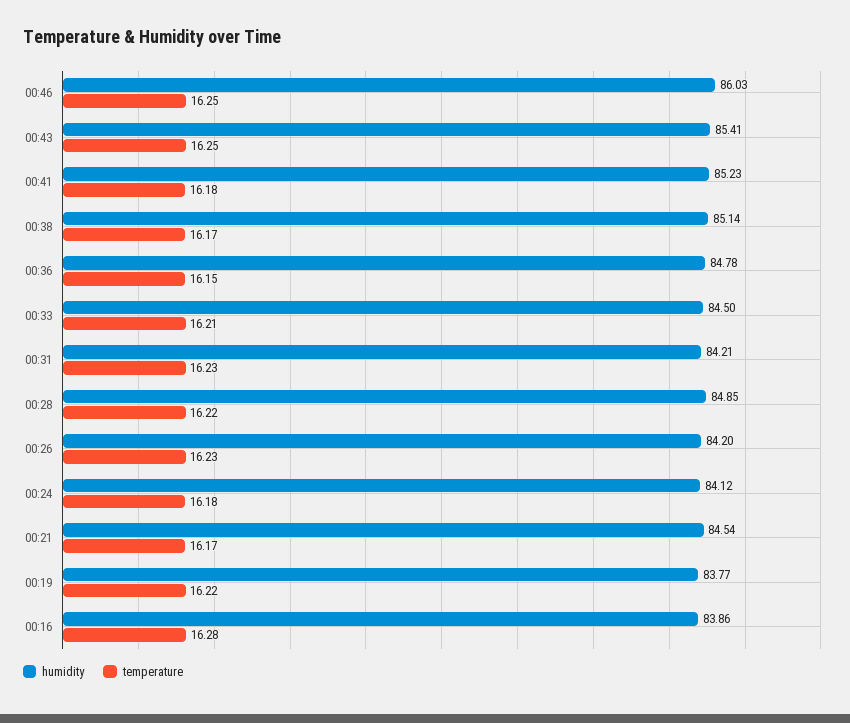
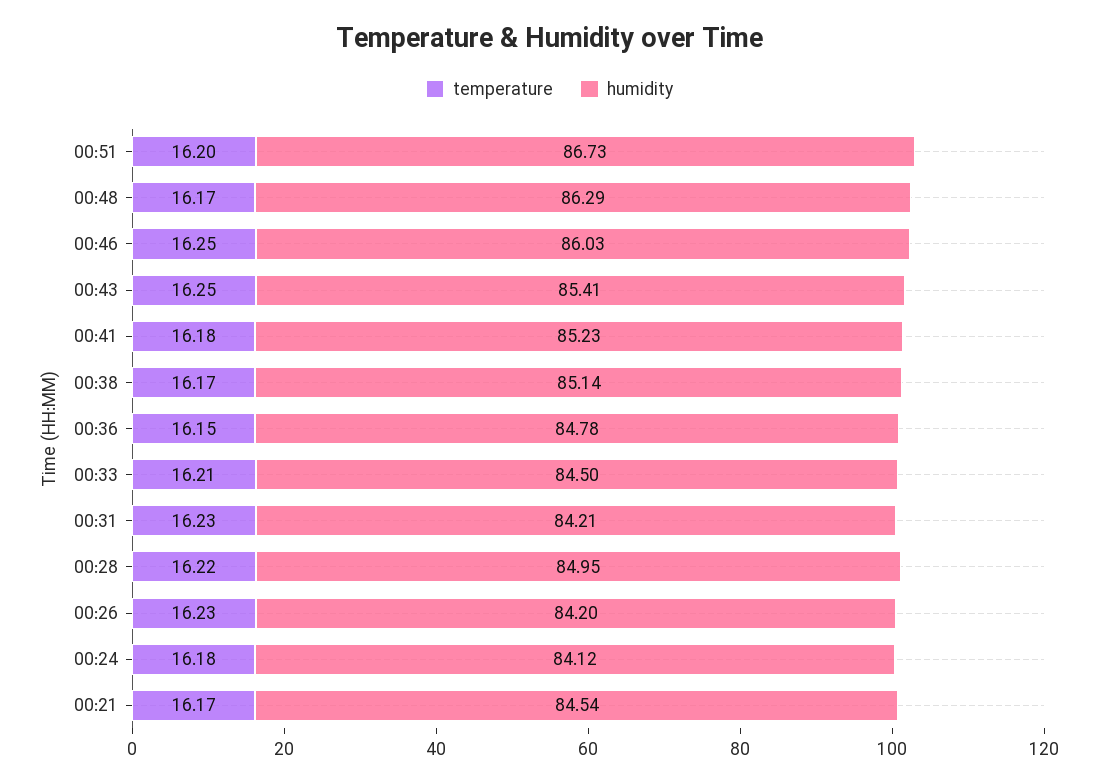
humidity, 00:28: 84.85 -> 84.95
humidity, 00:19: 83.77 -> none
temperature, 00:19: 16.22 -> none
humidity, 00:16: 83.86 -> none
temperature, 00:16: 16.28 -> none
temperature, 00:51: none -> 16.2
humidity, 00:51: none -> 86.73
temperature, 00:48: none -> 16.17
humidity, 00:48: none -> 86.29

